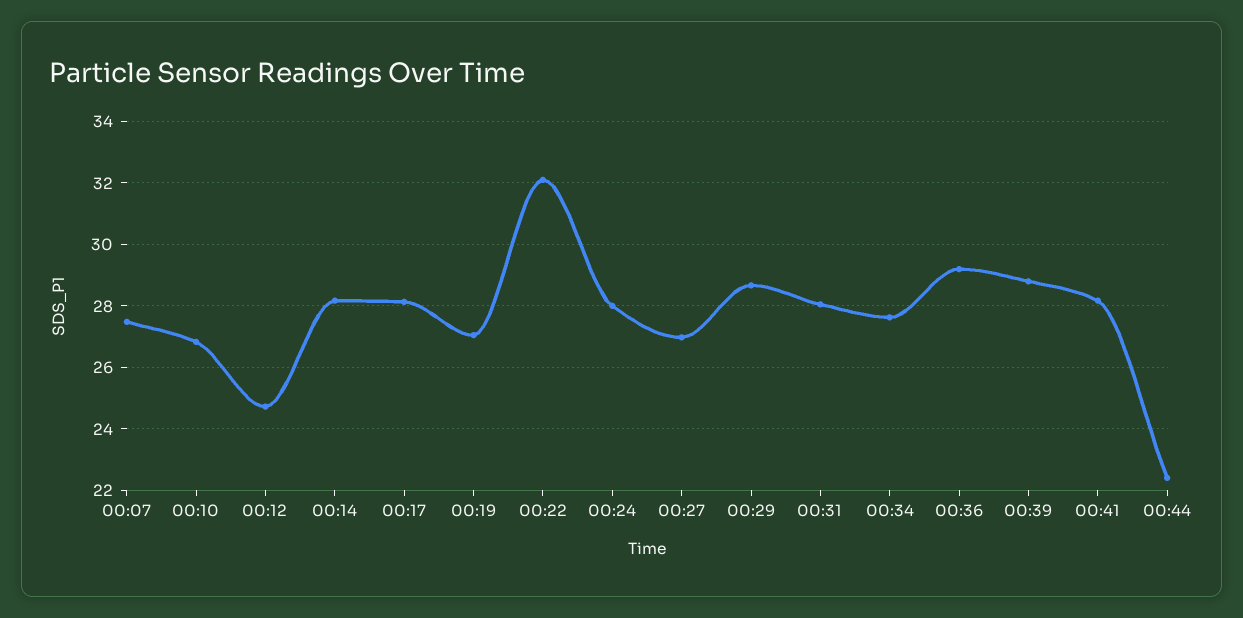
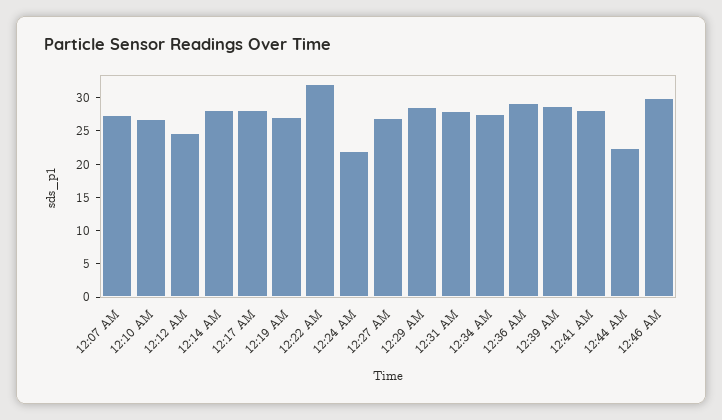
00:24: 28 -> 22.5
12:46 AM: none -> 30

